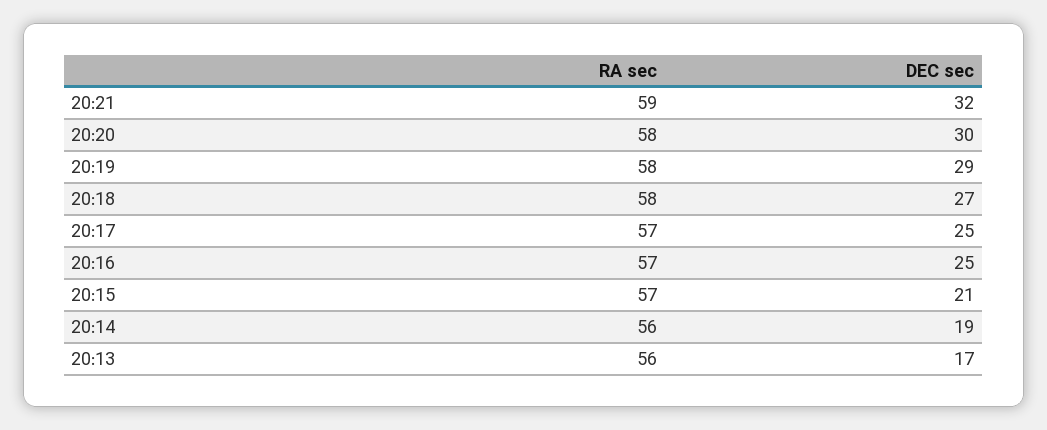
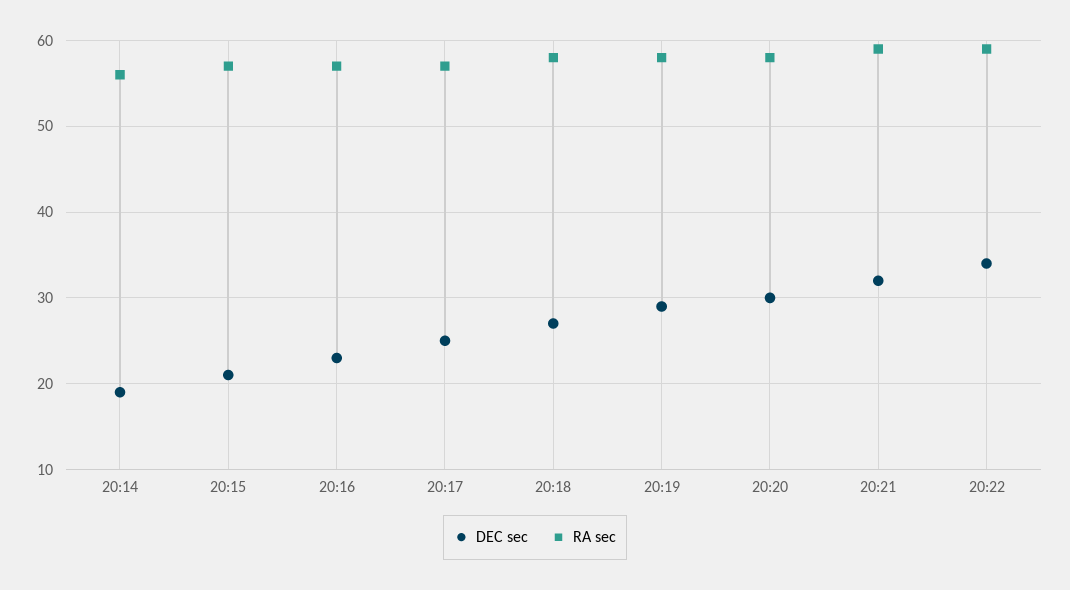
DEC sec, 20:16: 25 -> 23
RA sec, 20:13: 56 -> none
DEC sec, 20:13: 17 -> none
DEC sec, 20:22: none -> 34
RA sec, 20:22: none -> 59

